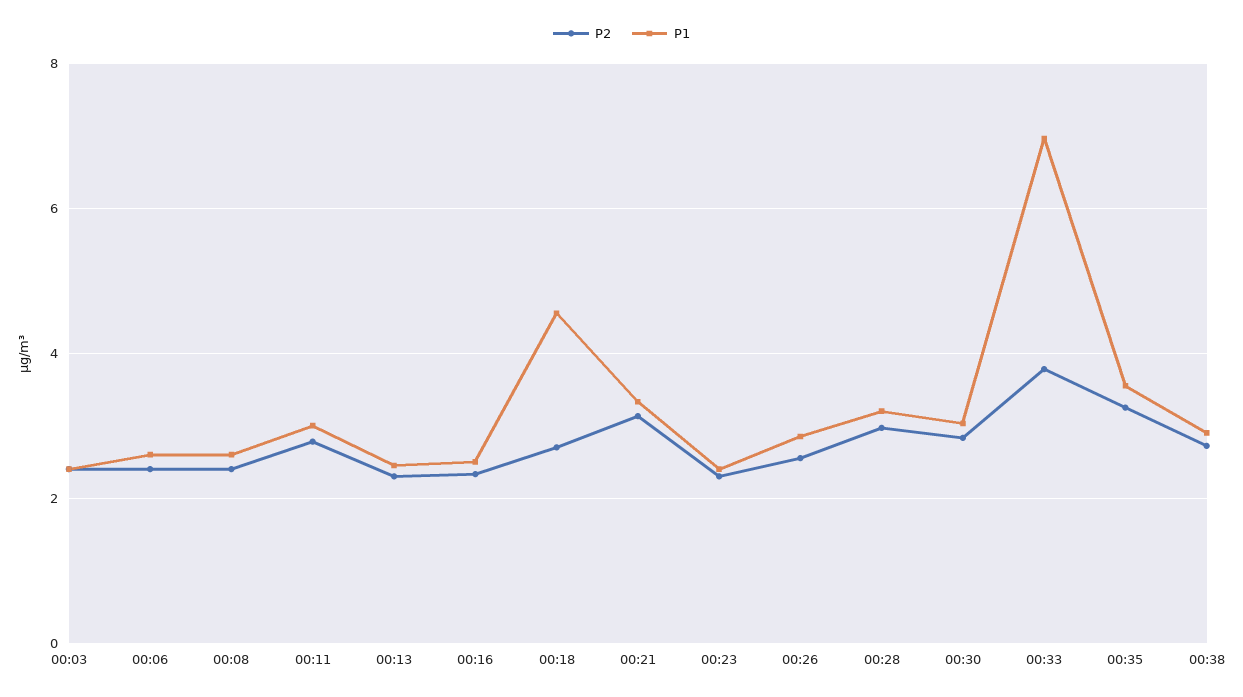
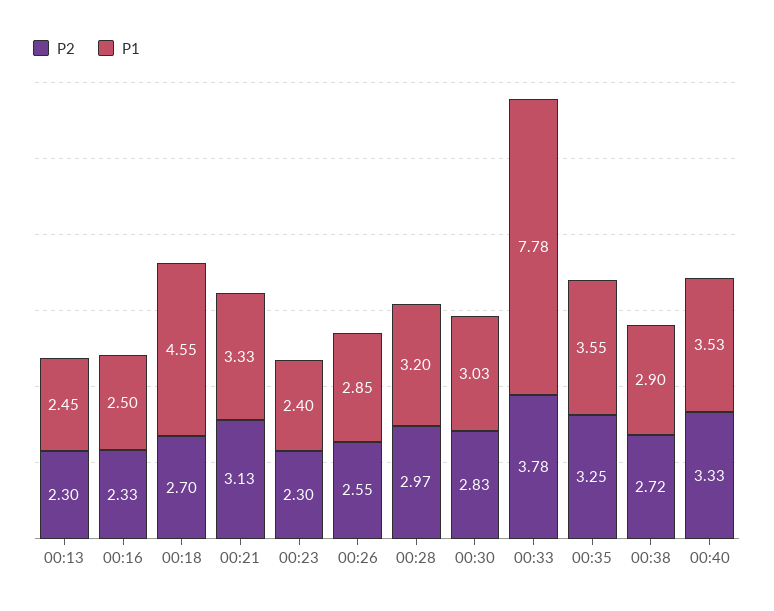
P2, 00:03: 2.4 -> none
P1, 00:03: 2.4 -> none
P2, 00:06: 2.4 -> none
P1, 00:06: 2.6 -> none
P2, 00:08: 2.4 -> none
P1, 00:08: 2.6 -> none
P2, 00:11: 2.8 -> none
P1, 00:11: 3 -> none
P1, 00:33: 7 -> 7.78
P2, 00:40: none -> 3.33
P1, 00:40: none -> 3.53

